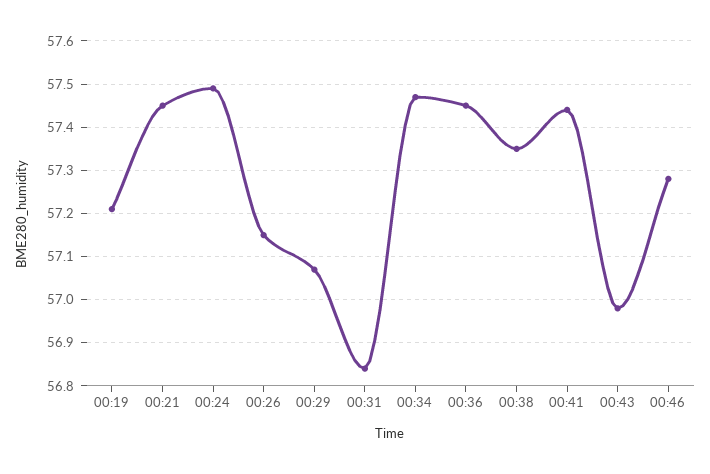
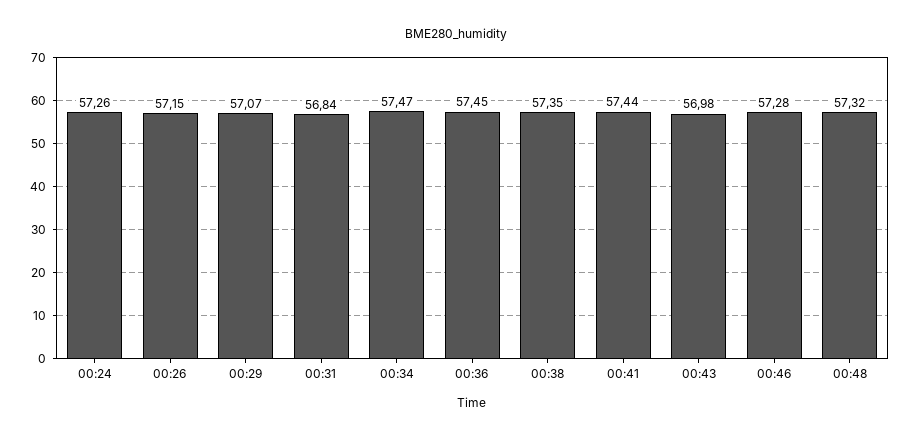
00:19: 57.2 -> none
00:21: 57.45 -> none
00:24: 57.5 -> 57.26
00:48: none -> 57.32

